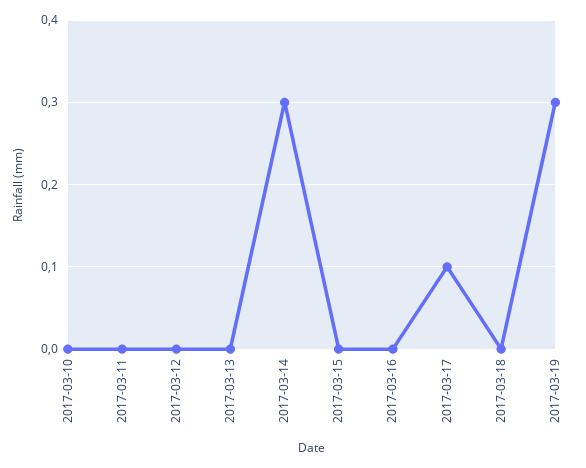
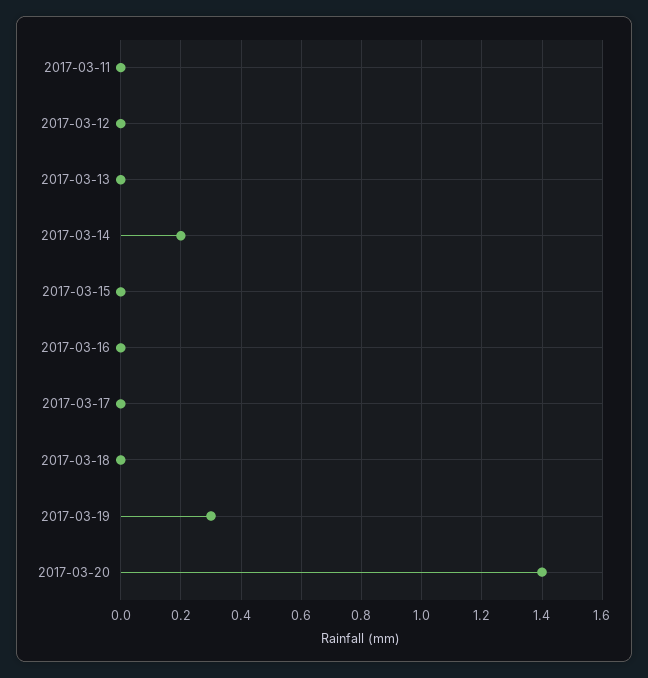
2017-03-10: 0 -> none
2017-03-14: 0.3 -> 0.2
2017-03-17: 0.1 -> 0
2017-03-20: none -> 1.4

